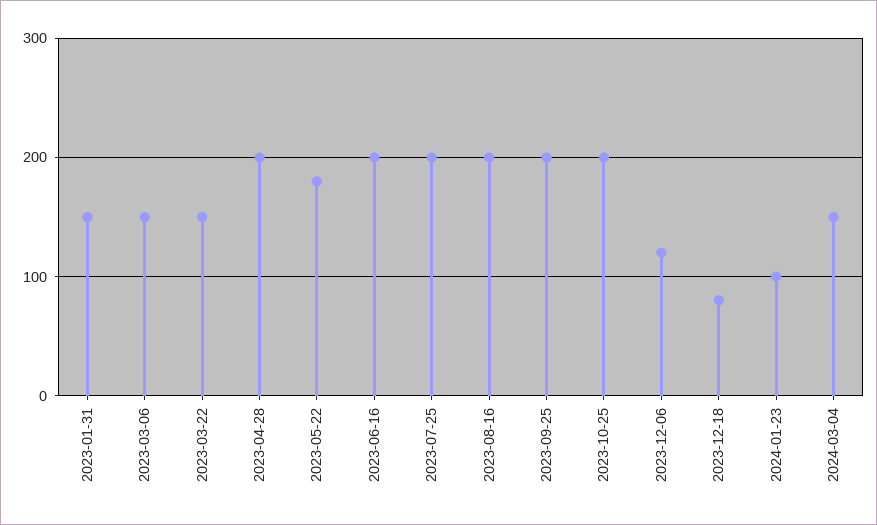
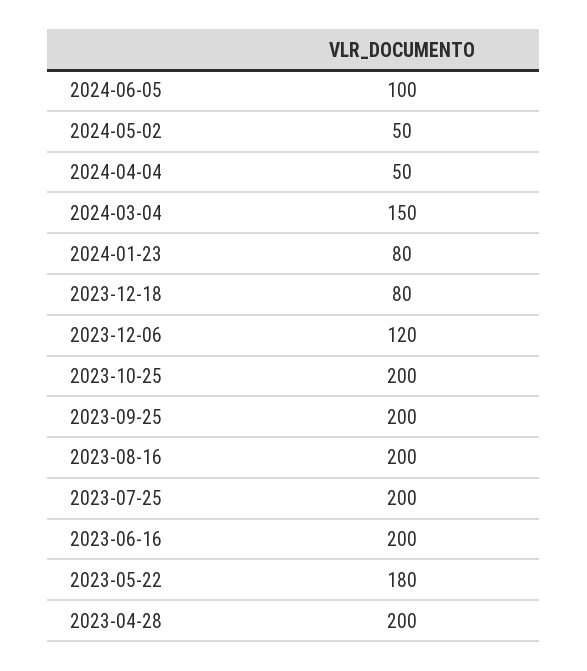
2023-01-31: 150 -> none
2023-03-06: 150 -> none
2023-03-22: 150 -> none
2024-01-23: 100 -> 80
2024-06-05: none -> 100
2024-05-02: none -> 50
2024-04-04: none -> 50

